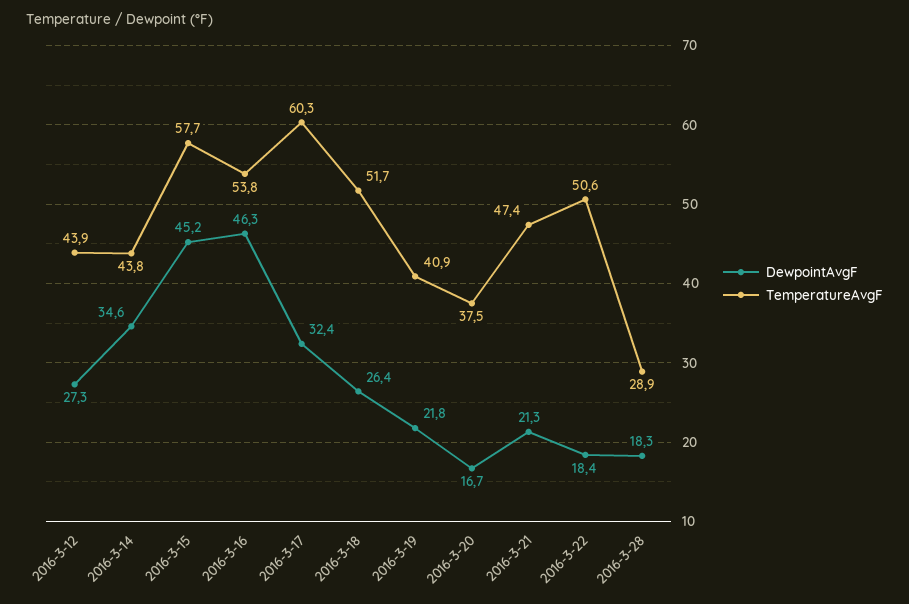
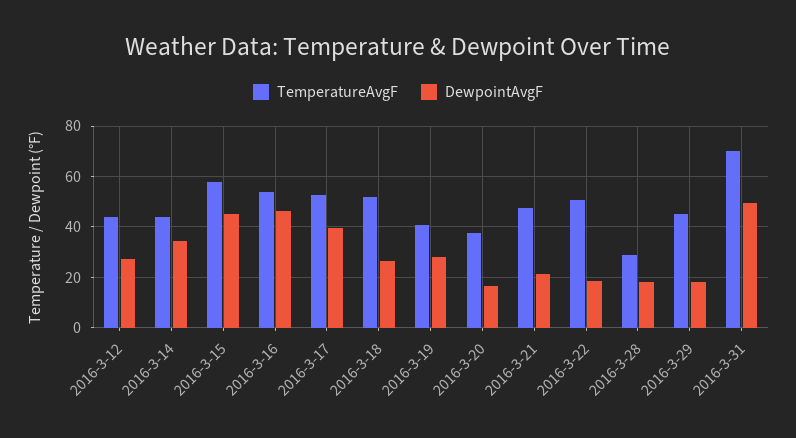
DewpointAvgF, 2016-3-17: 32.4 -> 40
TemperatureAvgF, 2016-3-17: 60.3 -> 52.5
DewpointAvgF, 2016-3-19: 21.8 -> 27.5
TemperatureAvgF, 2016-3-29: none -> 45
DewpointAvgF, 2016-3-29: none -> 17.5
TemperatureAvgF, 2016-3-31: none -> 70
DewpointAvgF, 2016-3-31: none -> 50

